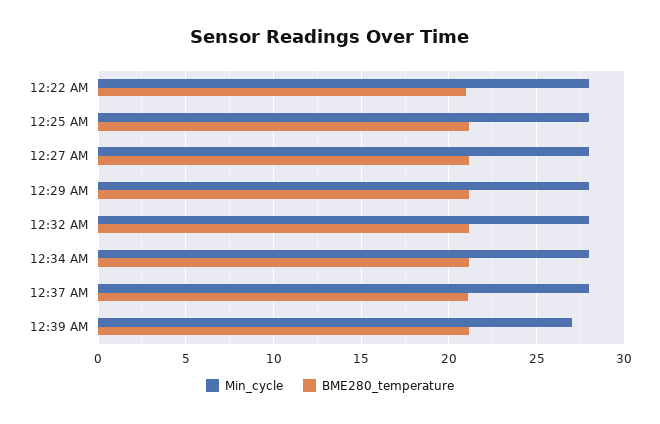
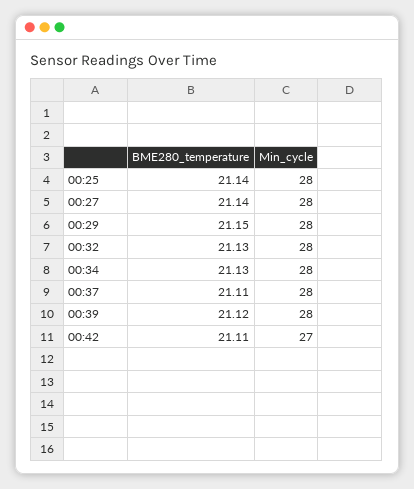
Min_cycle, 12:22 AM: 28 -> none
BME280_temperature, 12:22 AM: 21 -> none
Min_cycle, 12:39 AM: 27 -> 28
BME280_temperature, 00:42: none -> 21.11
Min_cycle, 00:42: none -> 27

